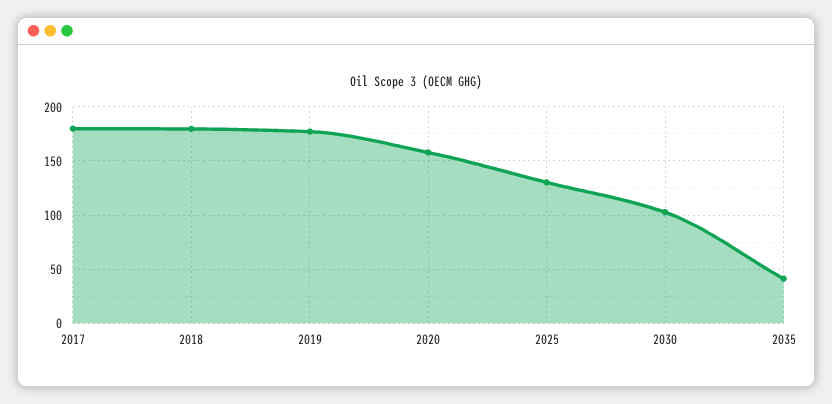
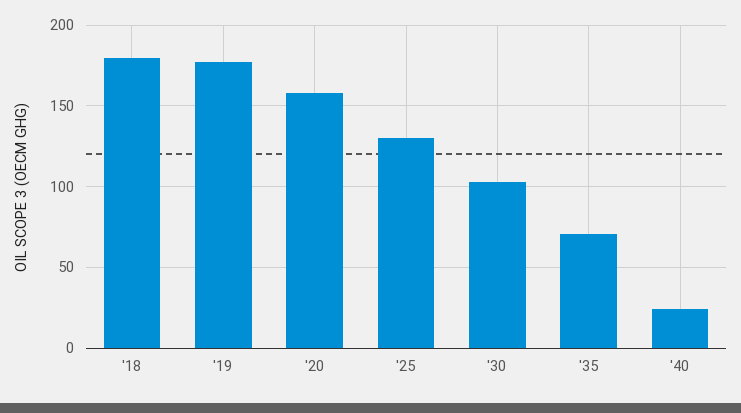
2017: 180 -> none
2035: 40 -> 70
'40: none -> 25

